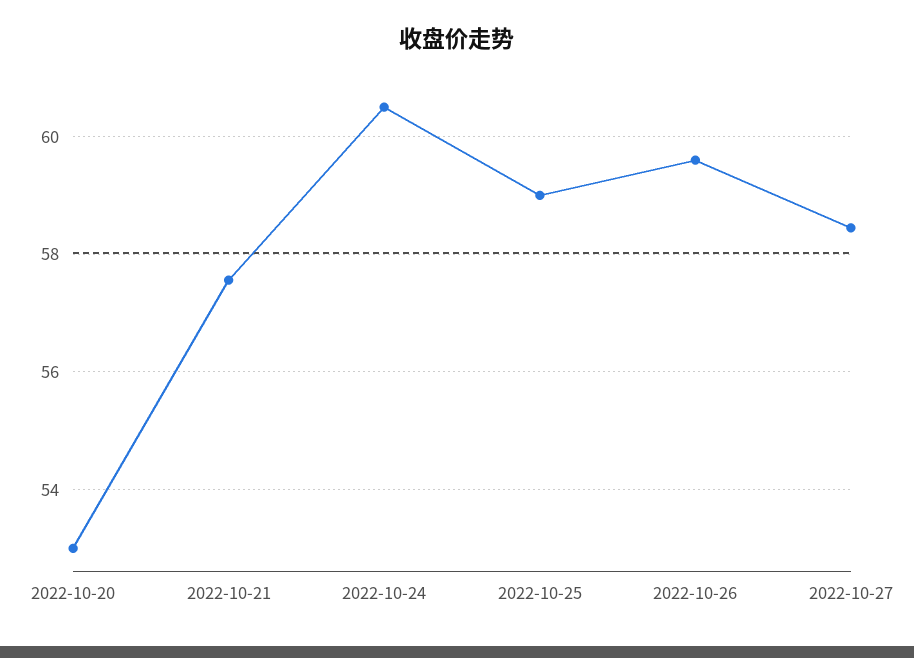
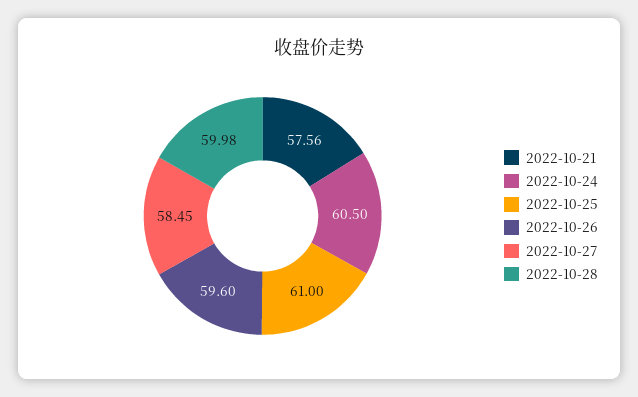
2022-10-20: 53 -> none
2022-10-25: 59 -> 61
2022-10-28: none -> 59.98

